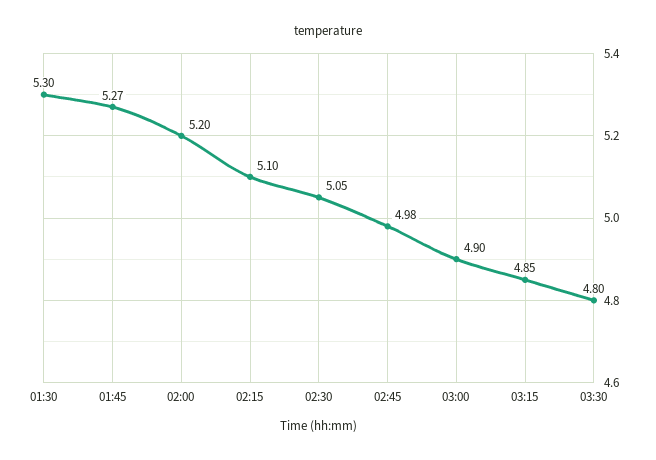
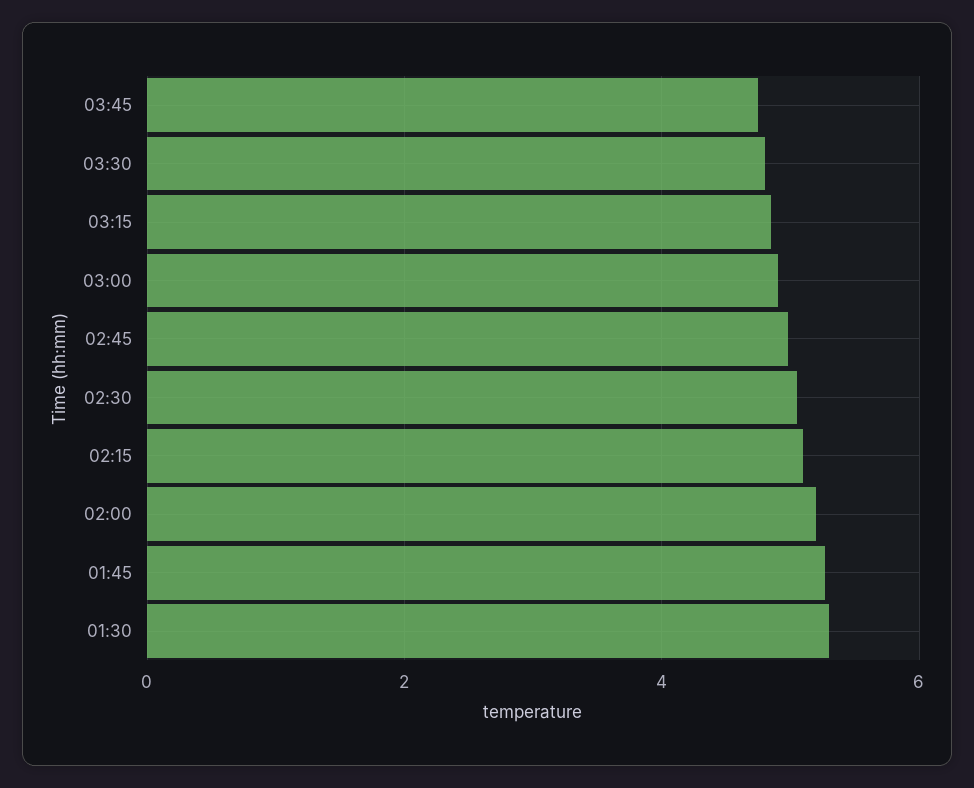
03:45: none -> 4.8

